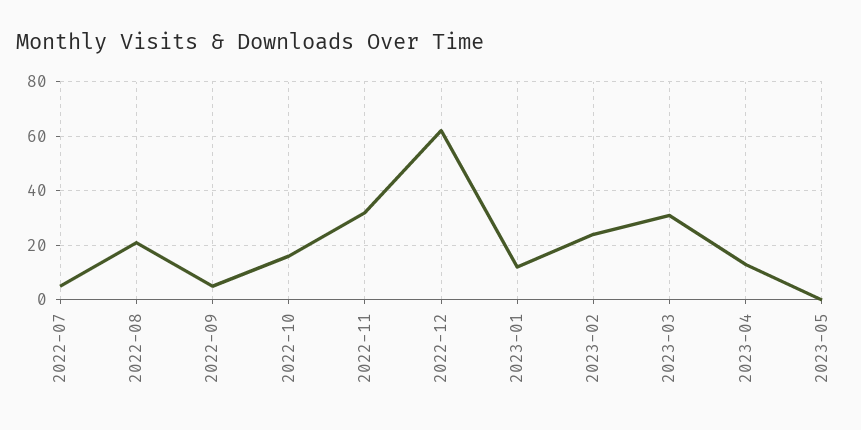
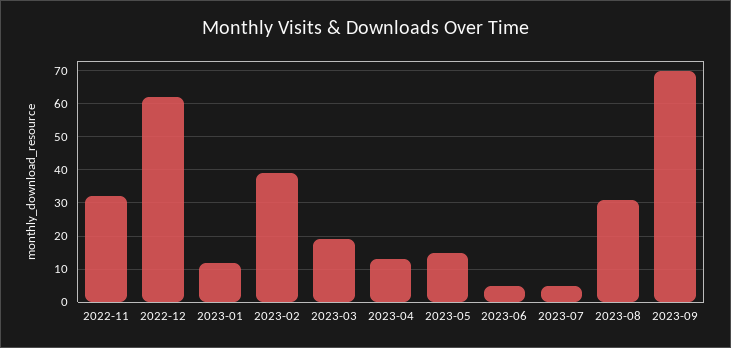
2022-07: 5 -> none
2022-08: 20 -> none
2022-09: 5 -> none
2022-10: 15 -> none
2023-02: 25 -> 40
2023-03: 30 -> 20
2023-05: 0 -> 15
2023-06: none -> 5
2023-07: none -> 5
2023-08: none -> 30
2023-09: none -> 70

